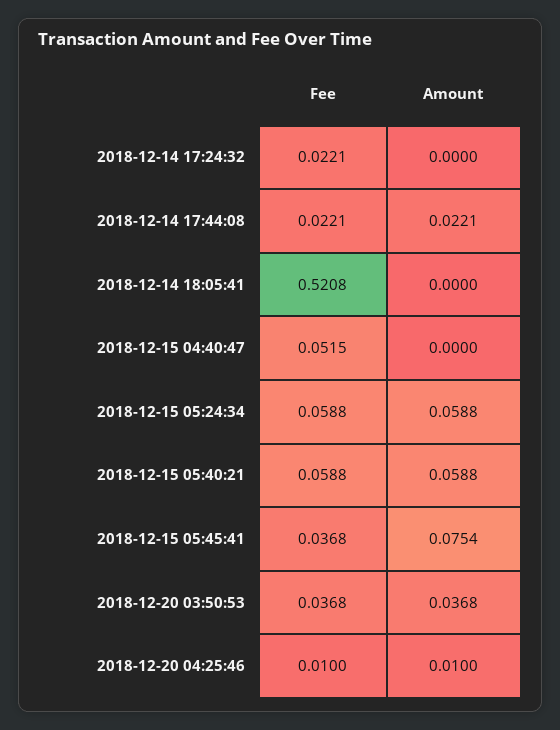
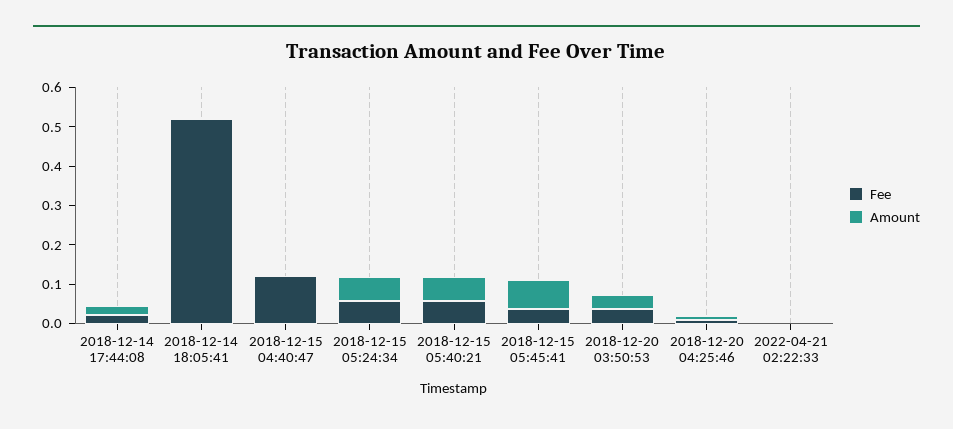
Fee, 2018-12-14 17:24:32: 0.0221 -> none
Amount, 2018-12-14 17:24:32: 0 -> none
Fee, 2018-12-15 04:40:47: 0.0515 -> 0.125
Fee, 2022-04-21 02:22:33: none -> 0
Amount, 2022-04-21 02:22:33: none -> 0

